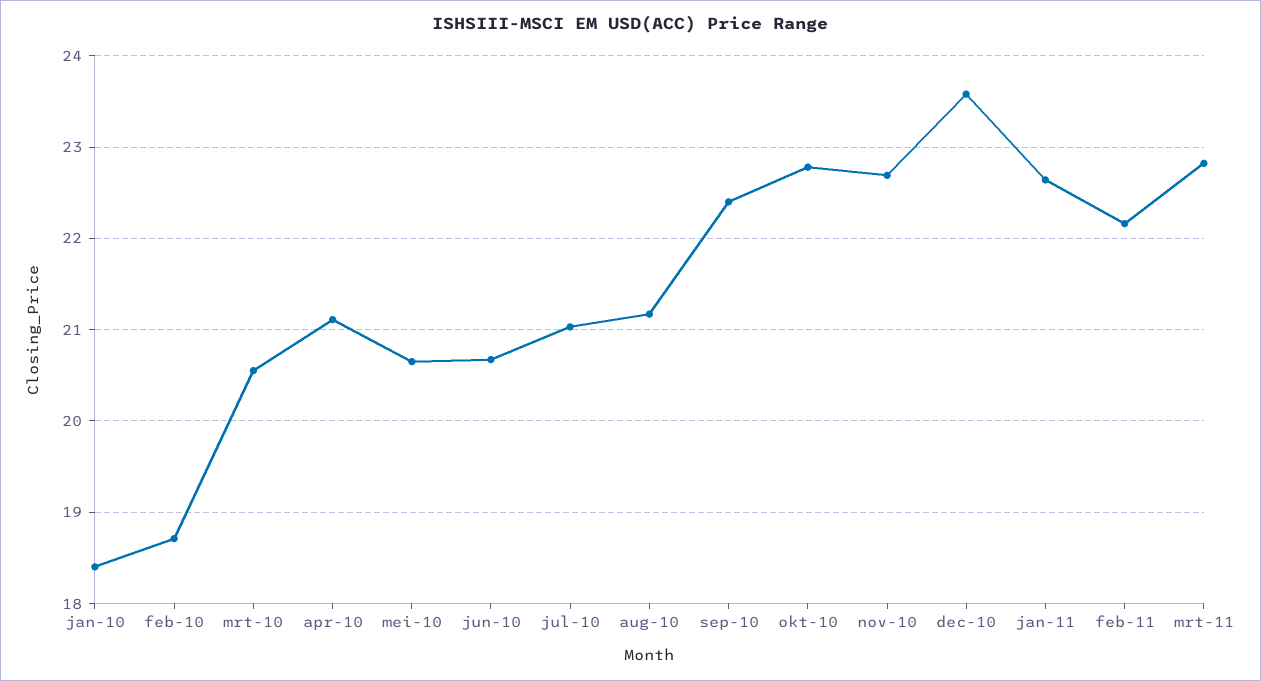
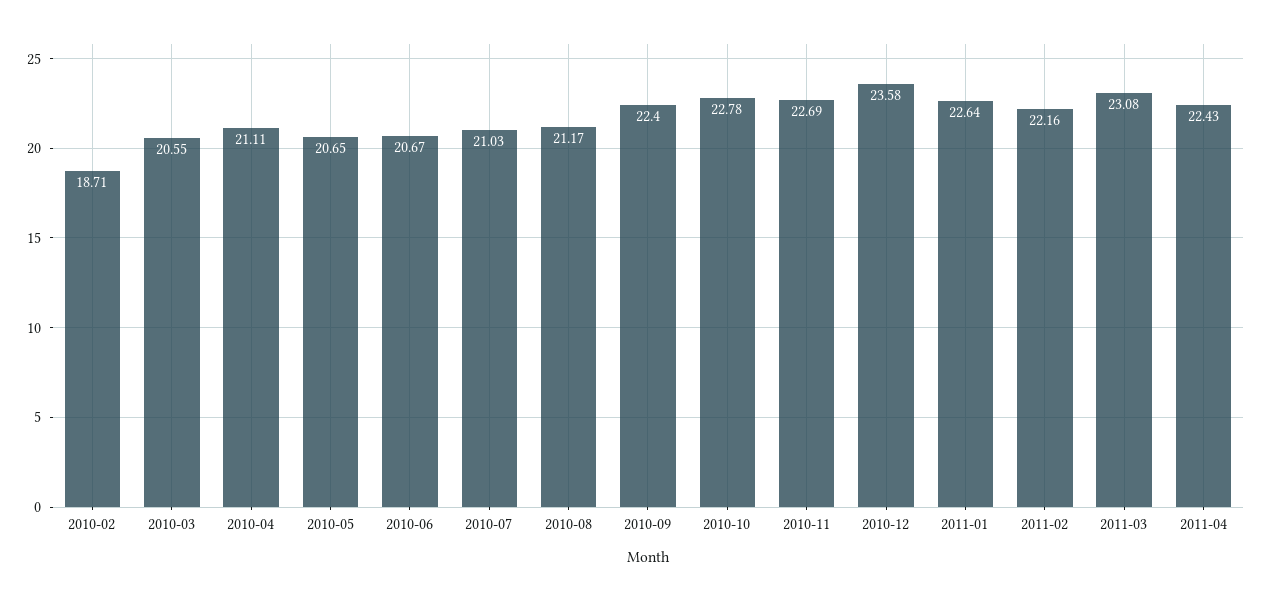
jan-10: 18.4 -> none
mrt-11: 22.8 -> 23.08
2011-04: none -> 22.43

